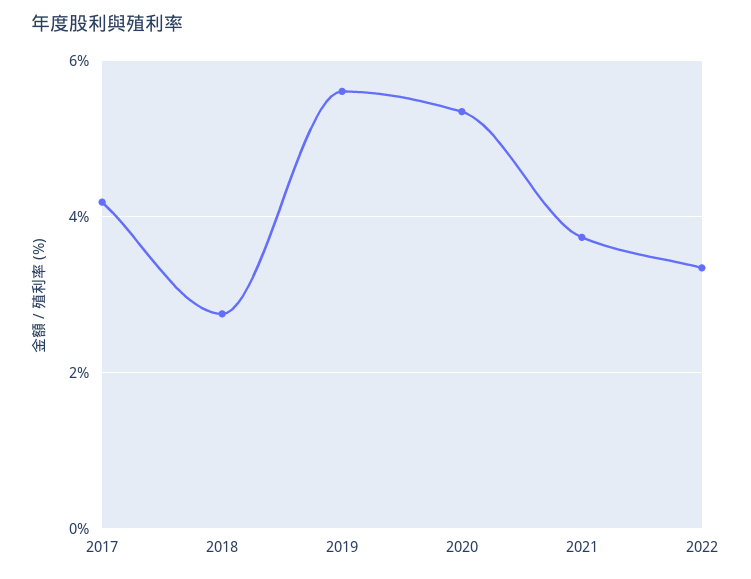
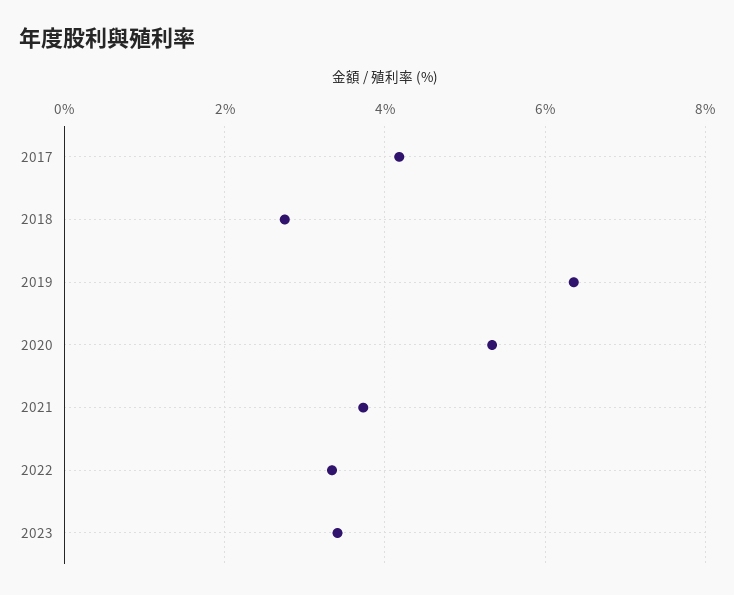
2019: 5.6 -> 6.4
2023: none -> 3.4

